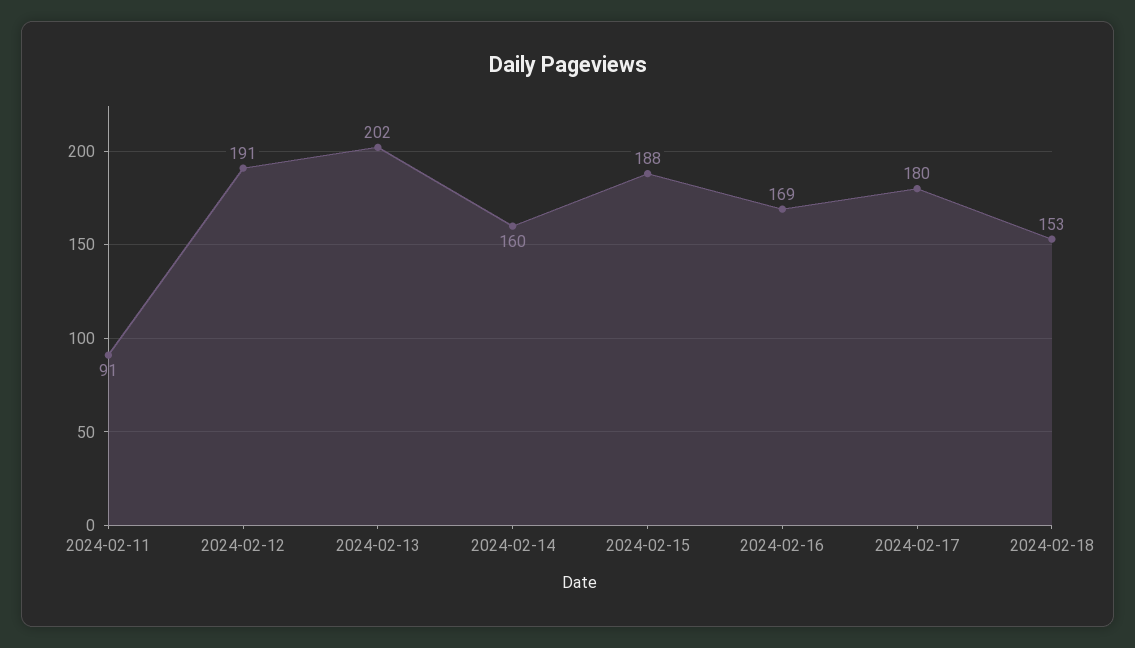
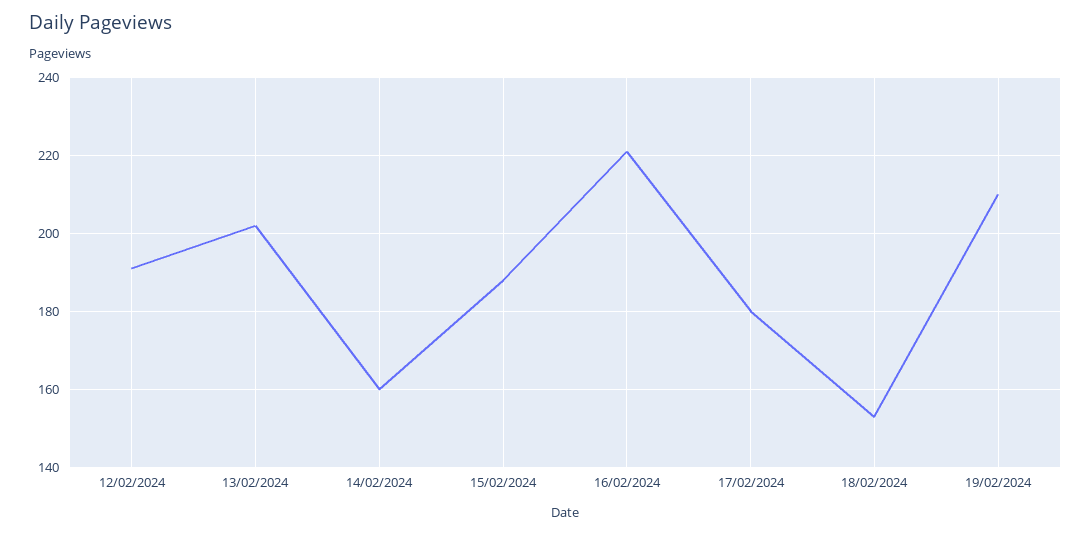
2024-02-11: 91 -> none
2024-02-16: 169 -> 220
19/02/2024: none -> 210

